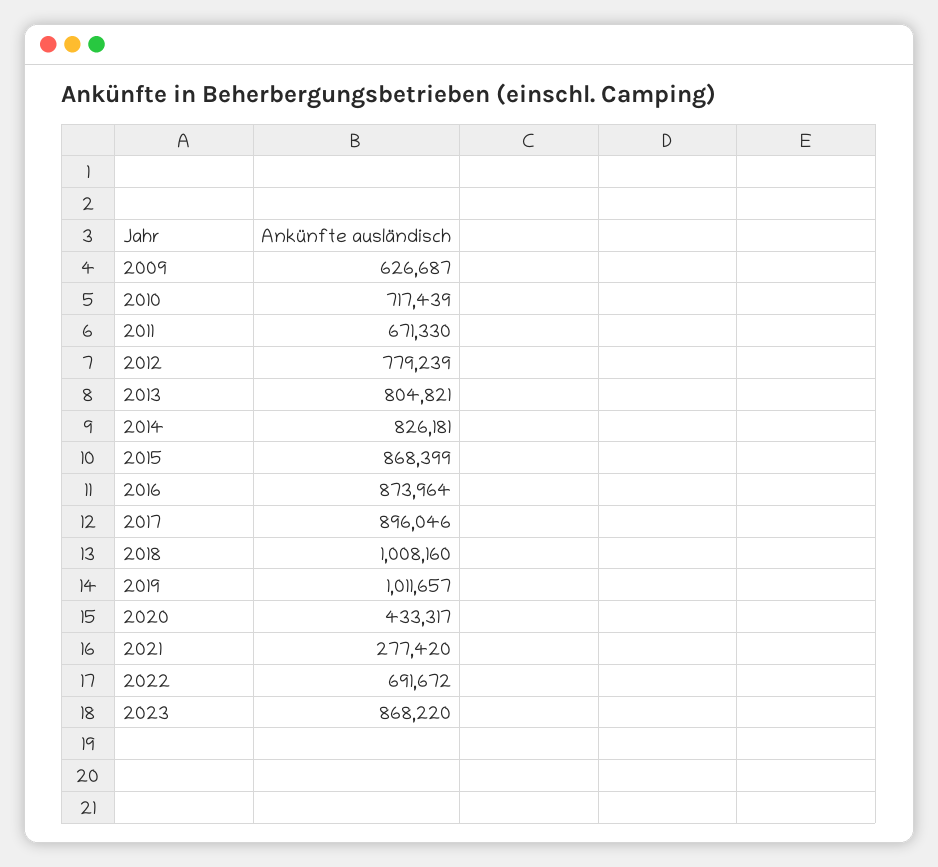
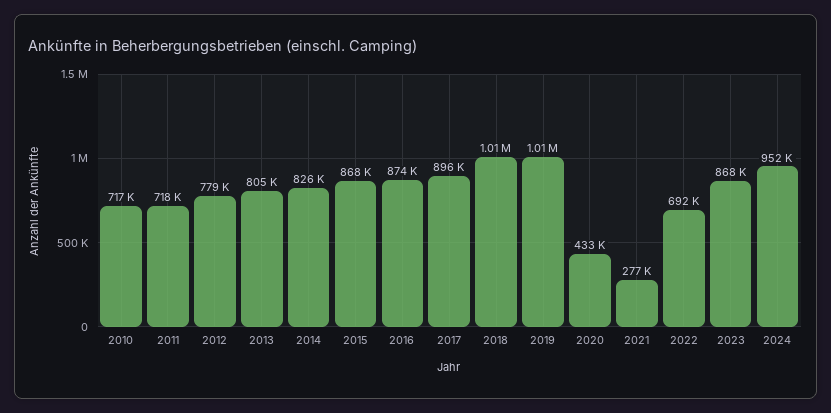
2009: 626687 -> none
2011: 671330 -> 718000
2024: none -> 952000

